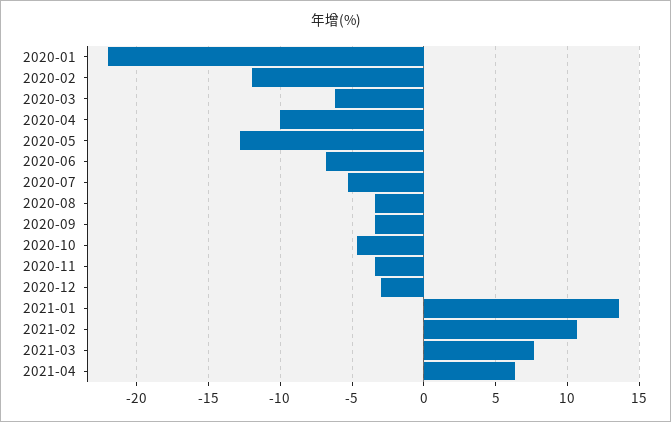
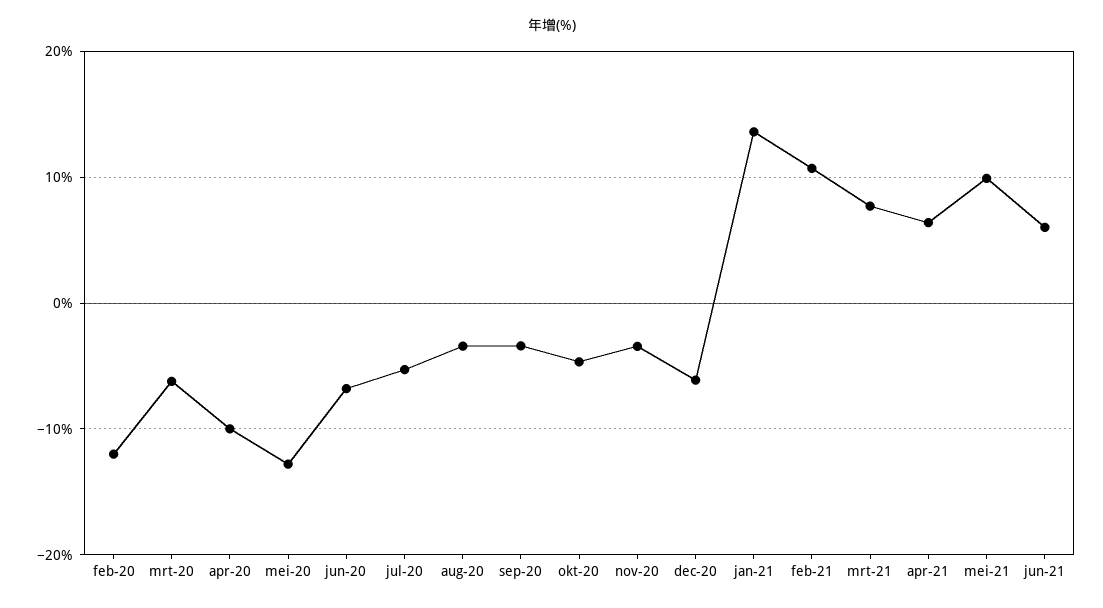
2020-01: -22 -> none
2020-12: -3 -> -6
mei-21: none -> 10
jun-21: none -> 6

